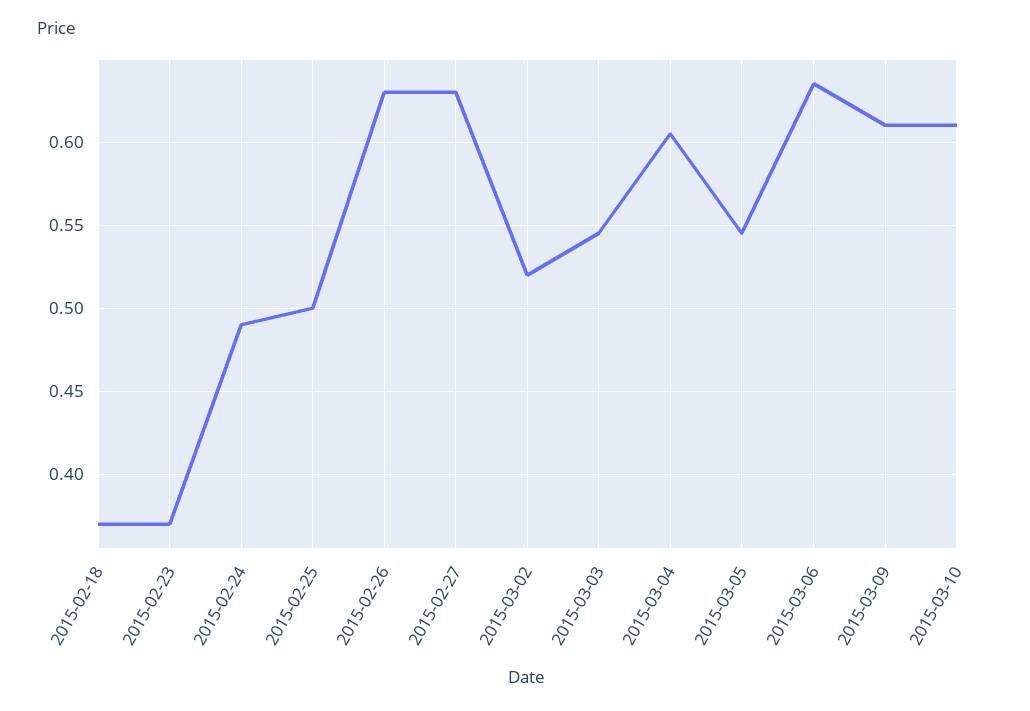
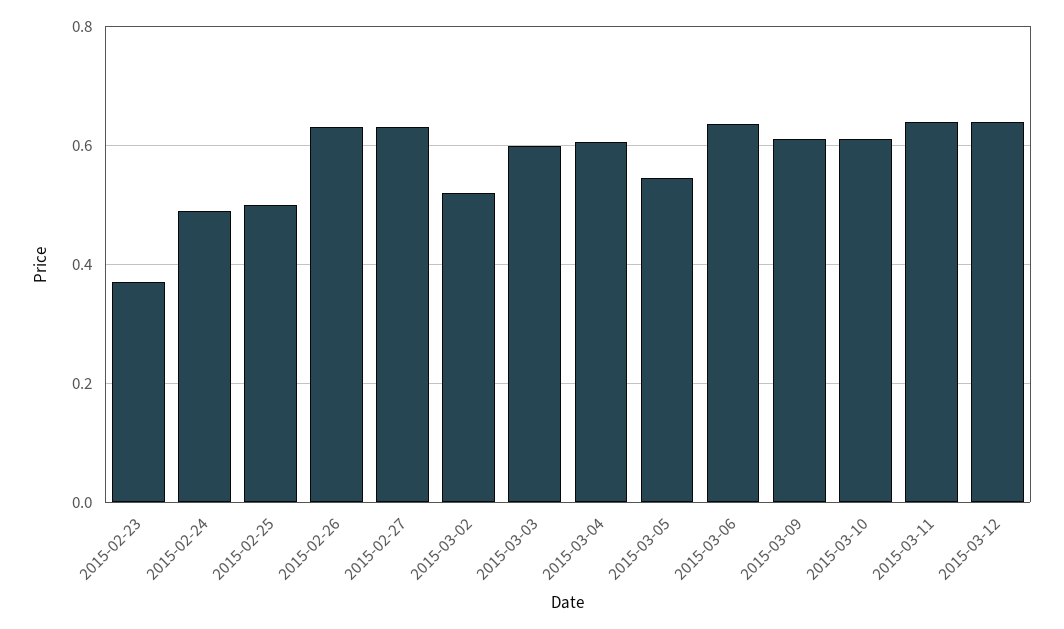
2015-02-18: 0.37 -> none
2015-03-03: 0.545 -> 0.6
2015-03-11: none -> 0.64
2015-03-12: none -> 0.64

